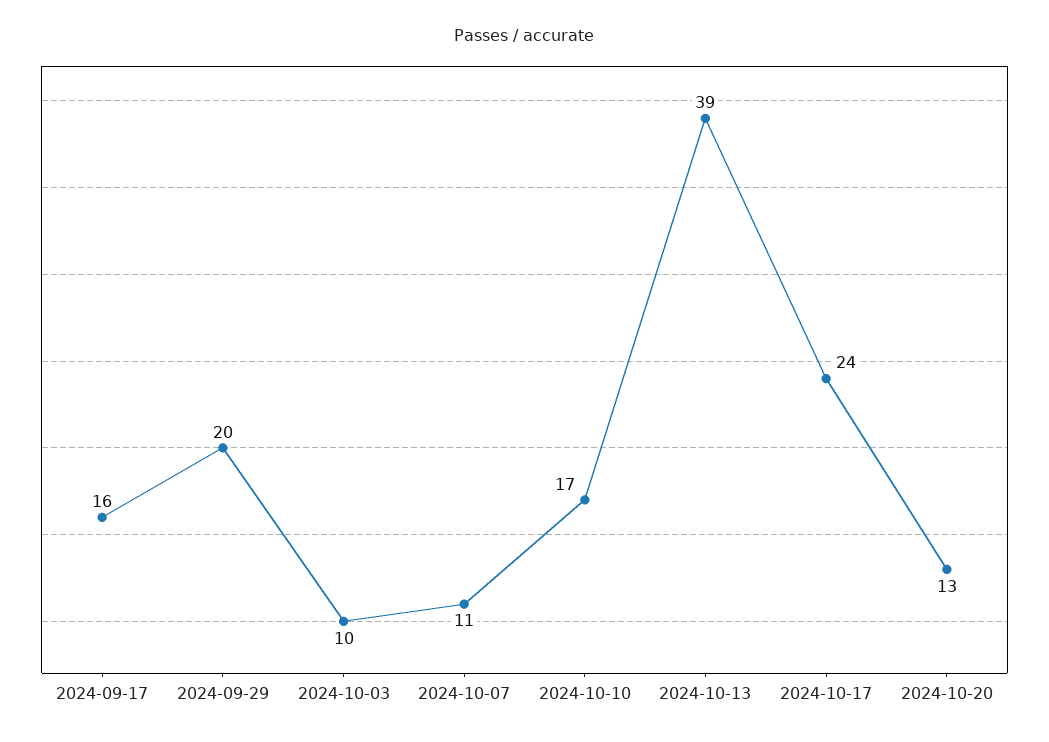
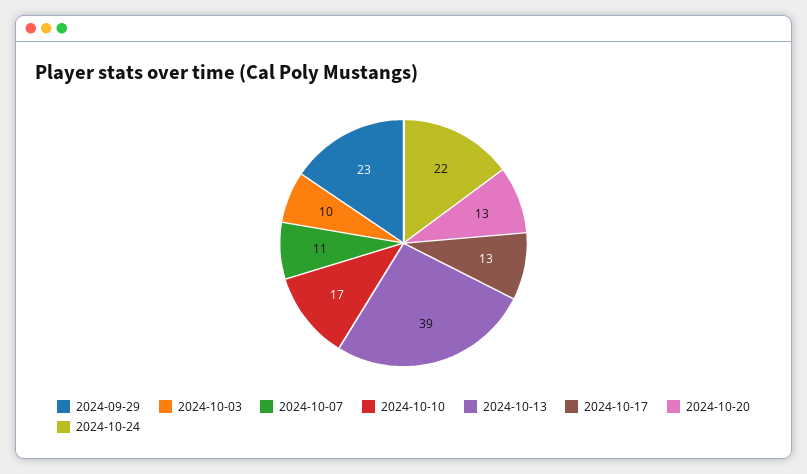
2024-09-17: 16 -> none
2024-09-29: 20 -> 23
2024-10-17: 24 -> 13
2024-10-24: none -> 22

